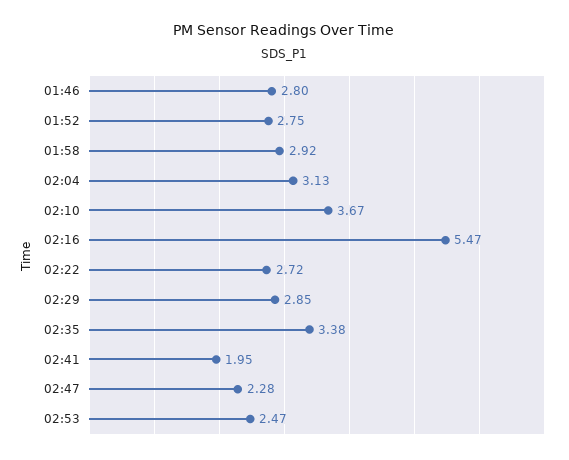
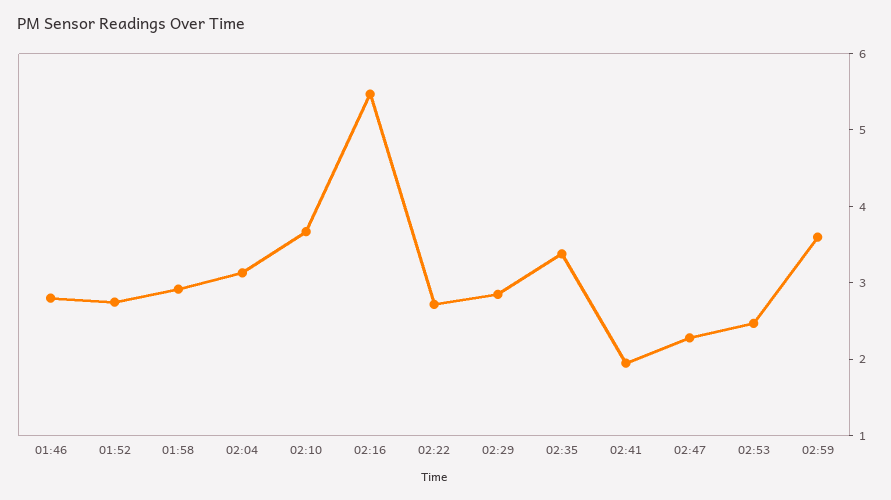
02:59: none -> 3.6

